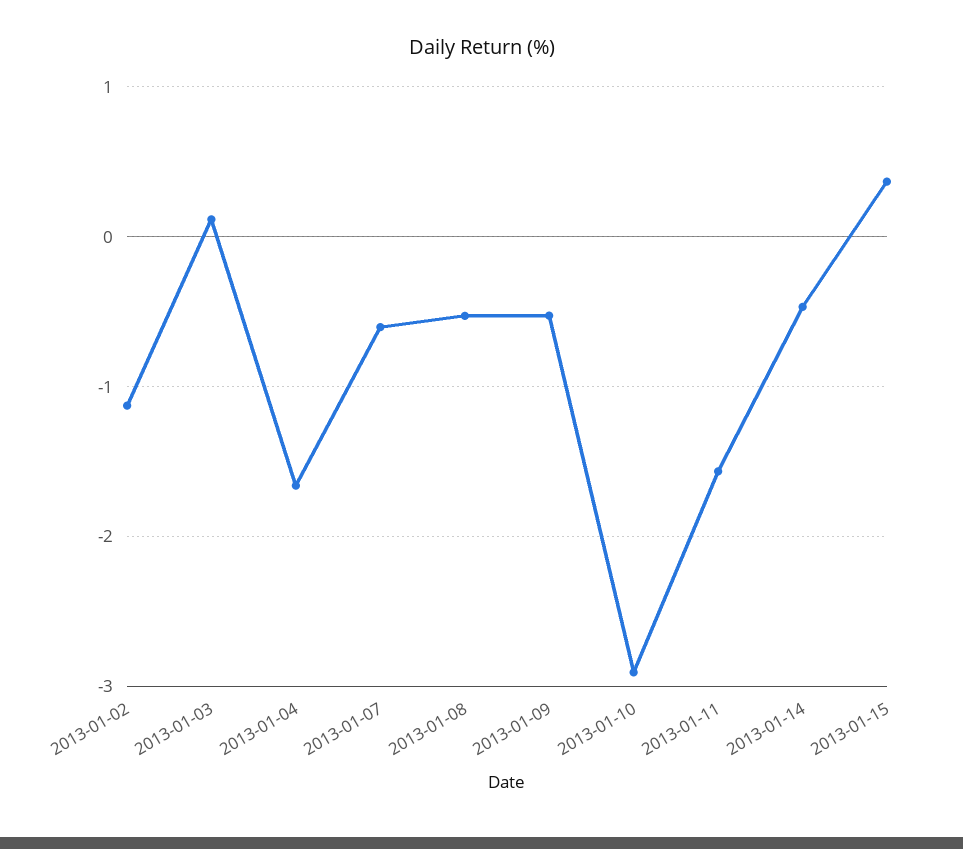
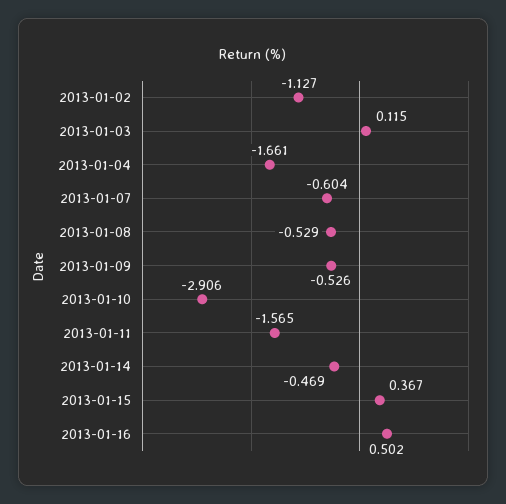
2013-01-16: none -> 0.502

